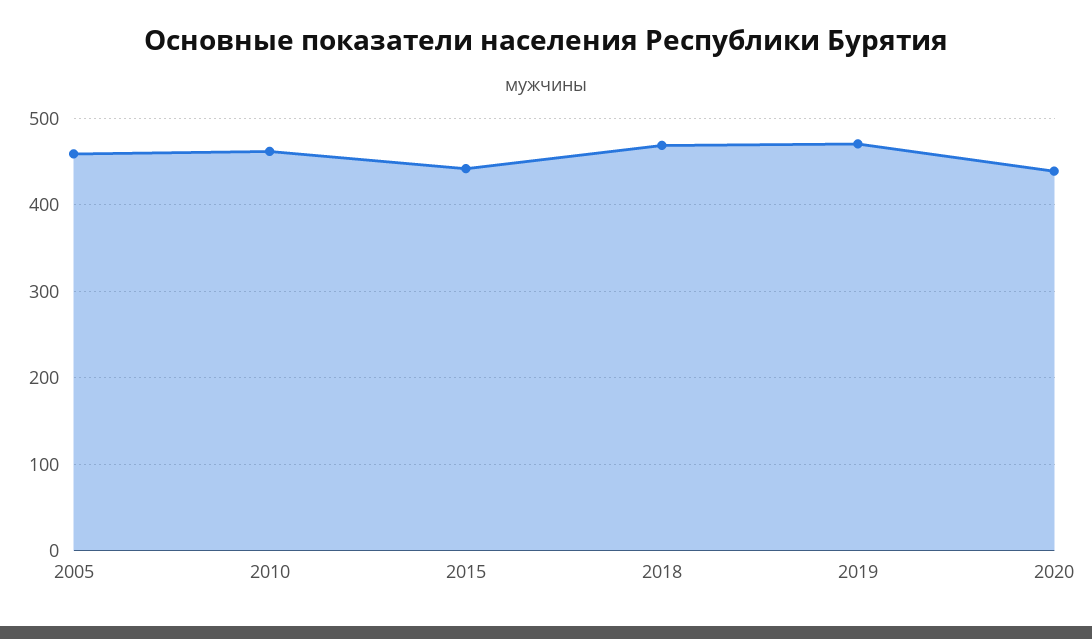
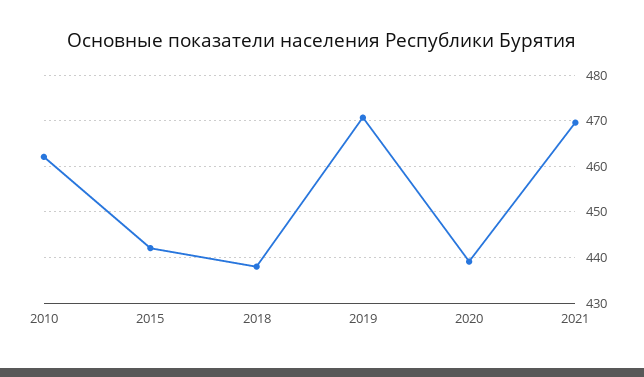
2005: 460 -> none
2018: 470 -> 438
2021: none -> 470

